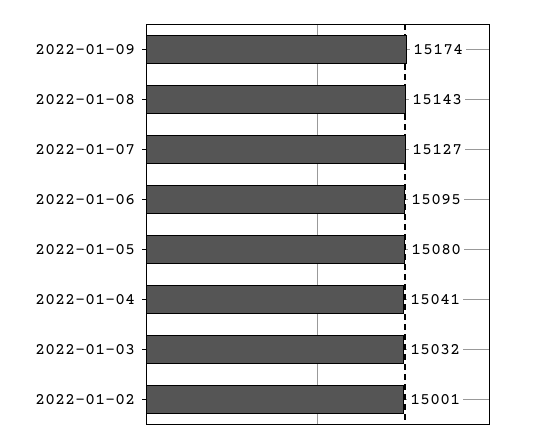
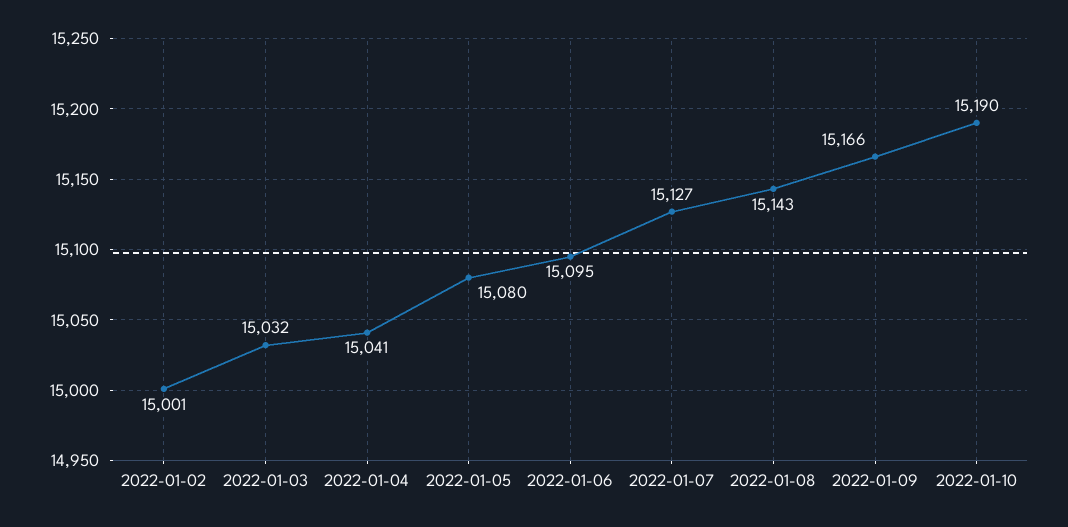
2022-01-09: 15174 -> 15166
2022-01-10: none -> 15190

